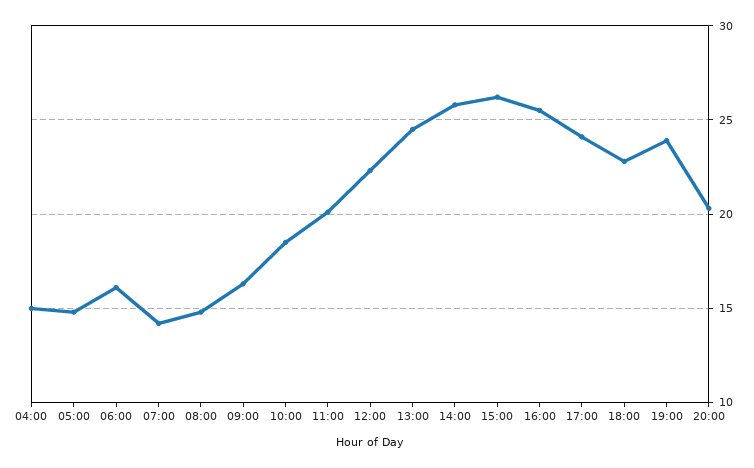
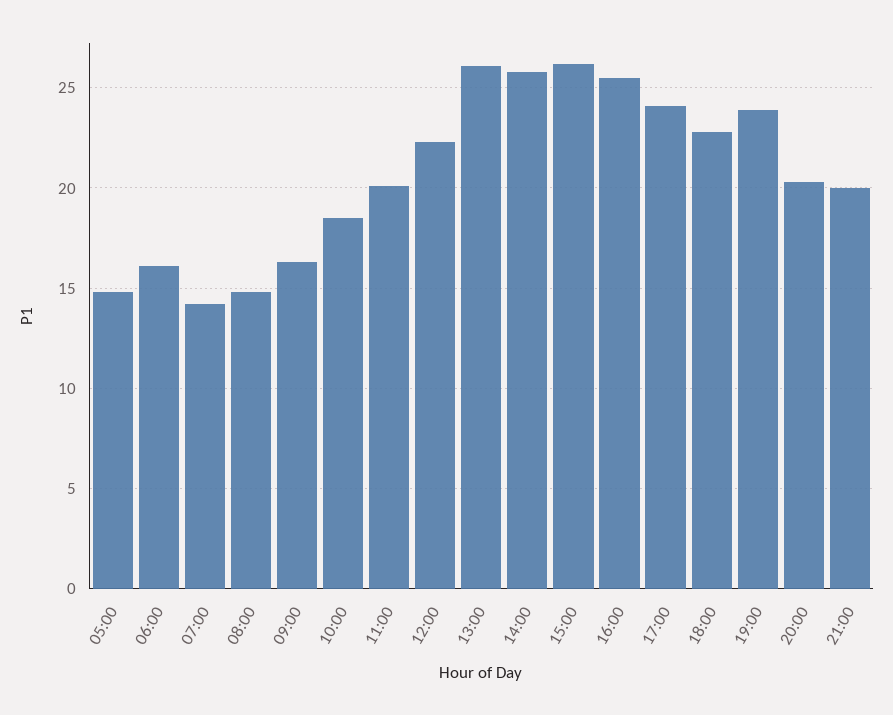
04:00: 15 -> none
13:00: 24.5 -> 26
21:00: none -> 20

